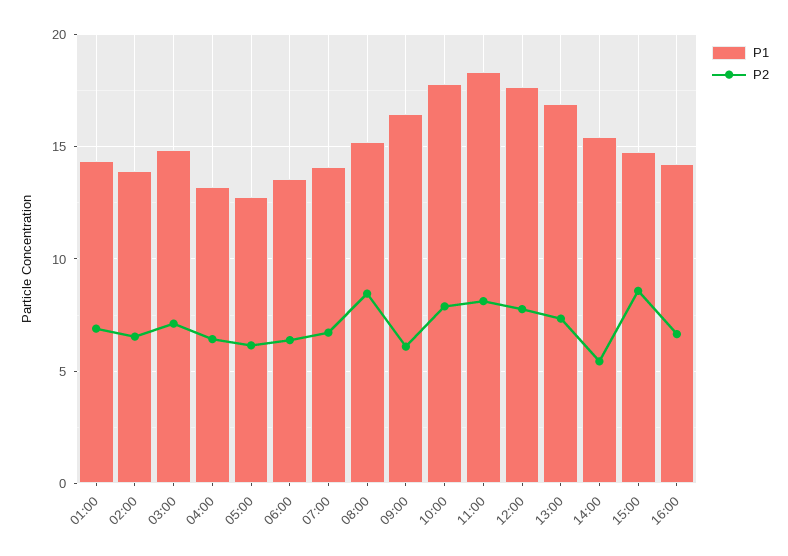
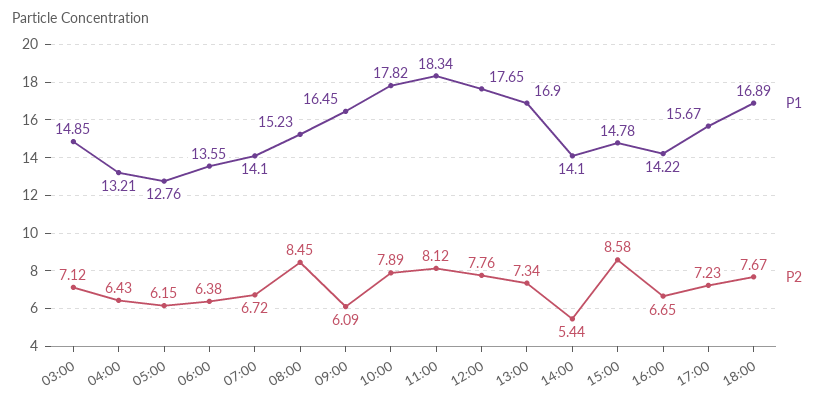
P1, 01:00: 14.5 -> none
P2, 01:00: 7 -> none
P1, 02:00: 14 -> none
P2, 02:00: 6.5 -> none
P1, 14:00: 15.5 -> 14.1
P1, 17:00: none -> 15.67
P2, 17:00: none -> 7.23
P1, 18:00: none -> 16.89
P2, 18:00: none -> 7.67

